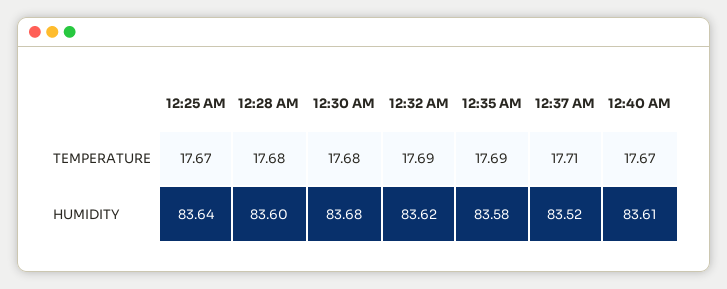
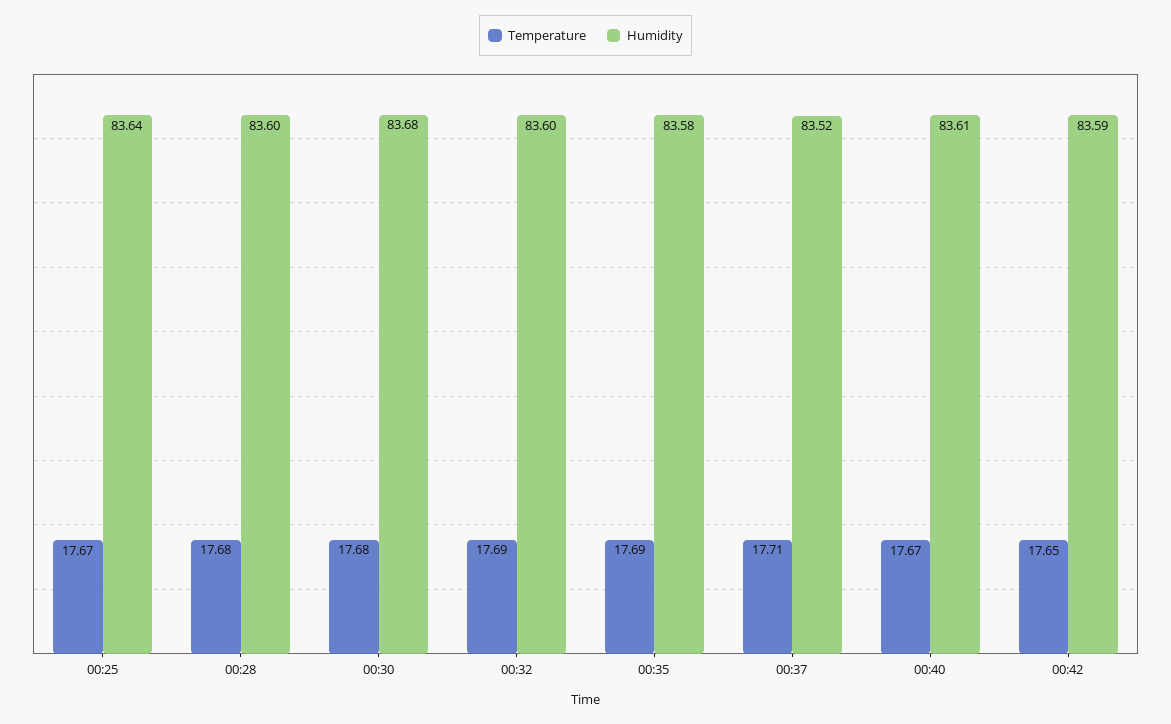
HUMIDITY, 12:32 AM: 83.62 -> 83.6
TEMPERATURE, 00:42: none -> 17.65
HUMIDITY, 00:42: none -> 83.59

